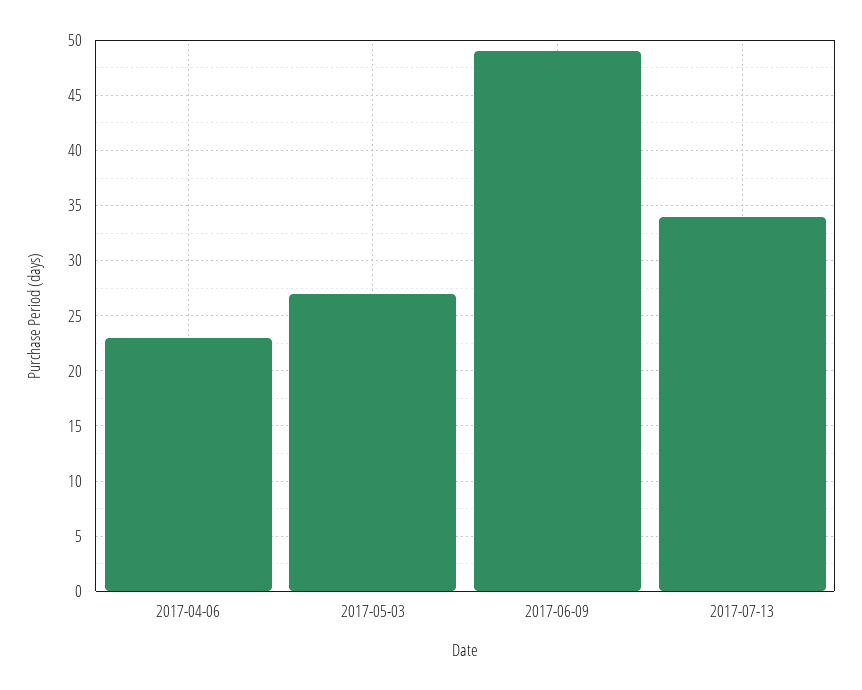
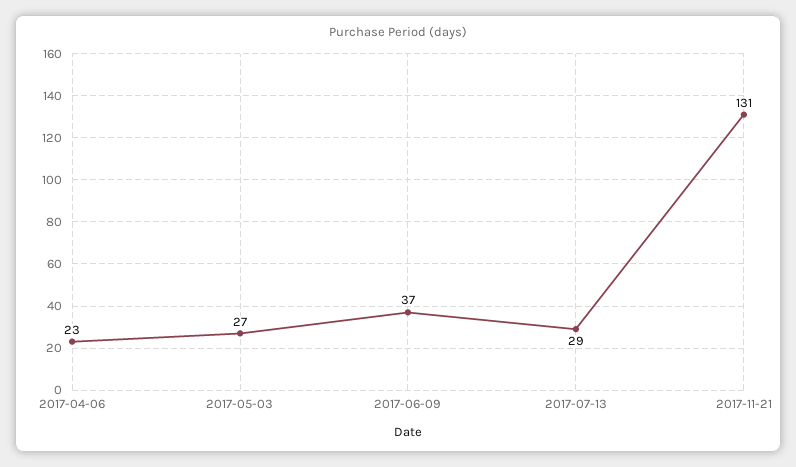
2017-06-09: 49 -> 37
2017-07-13: 34 -> 29
2017-11-21: none -> 131

